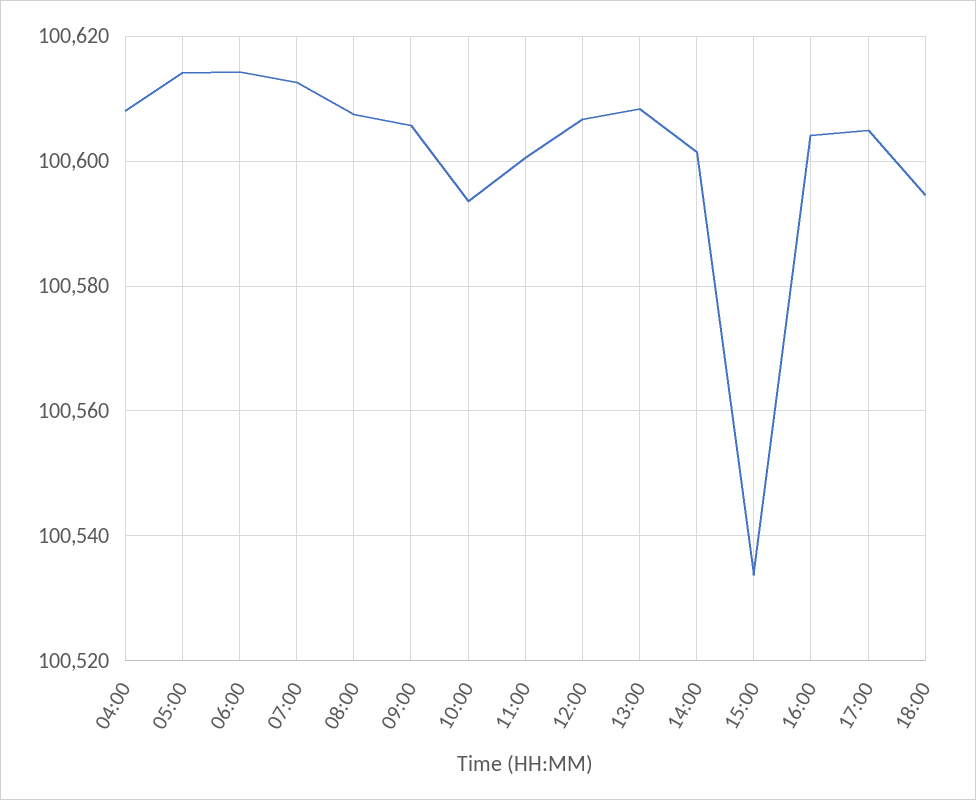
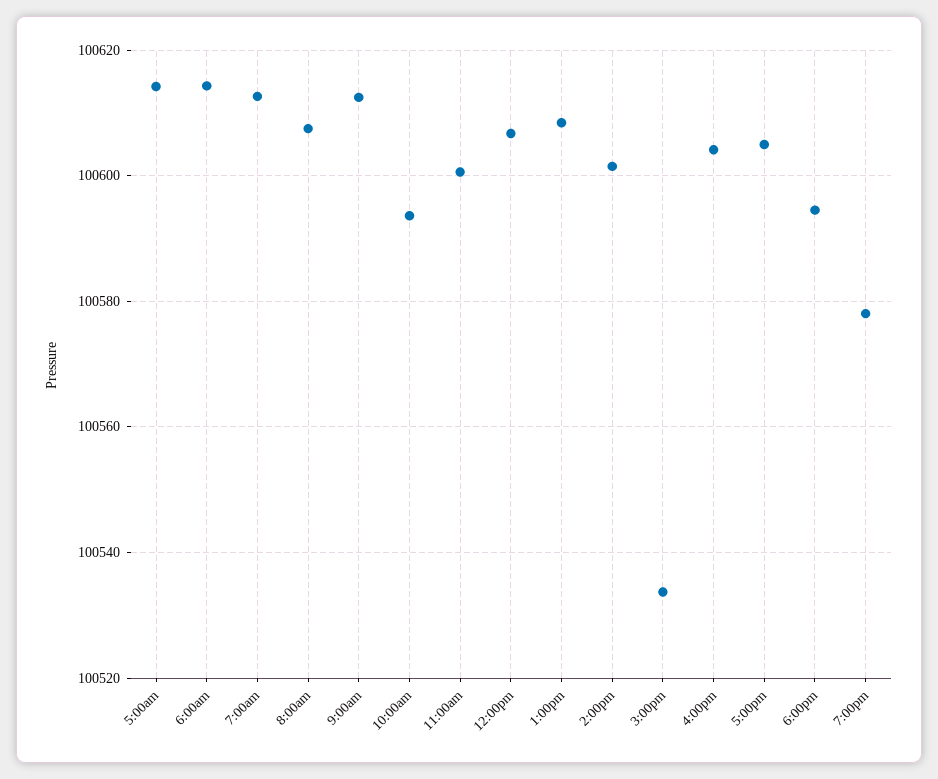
04:00: 100608 -> none
09:00: 100606 -> 100612
7:00pm: none -> 100578

